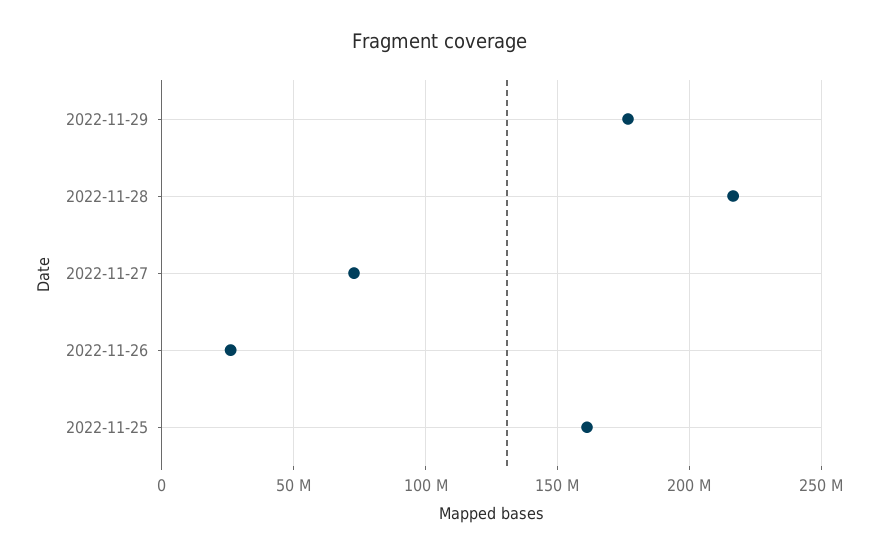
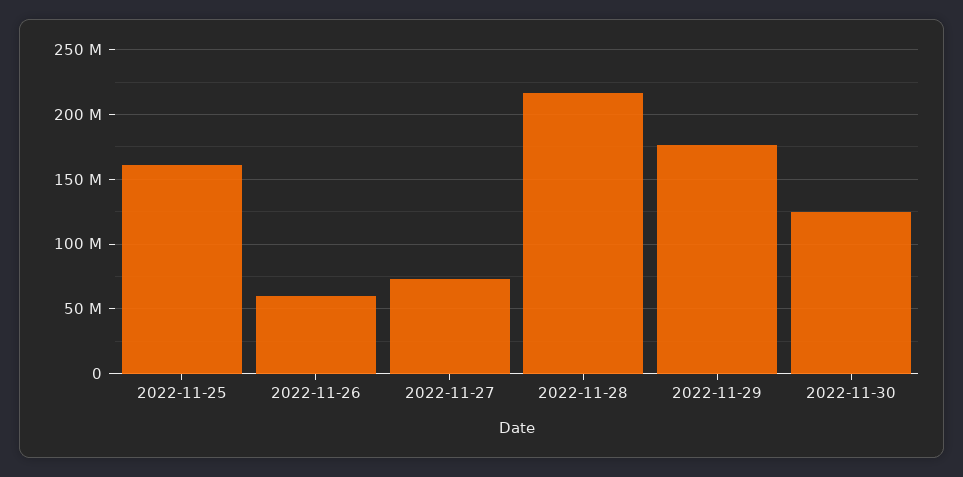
2022-11-26: 25000000 -> 60000000
2022-11-30: none -> 125000000

